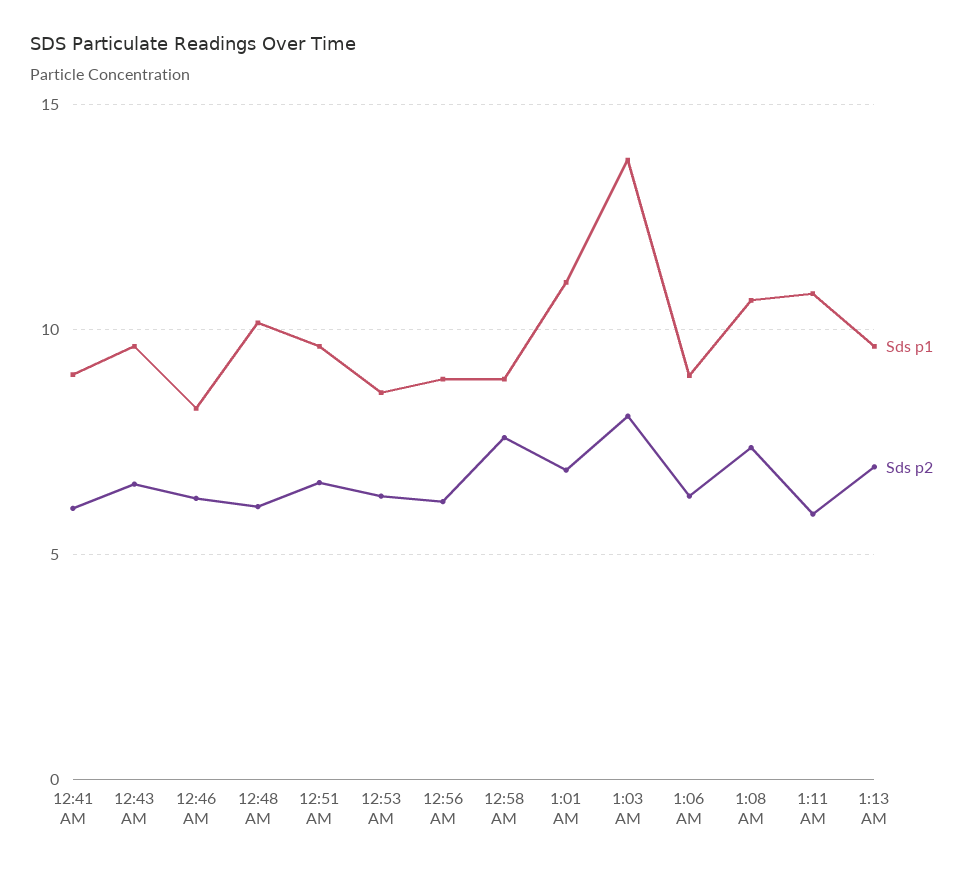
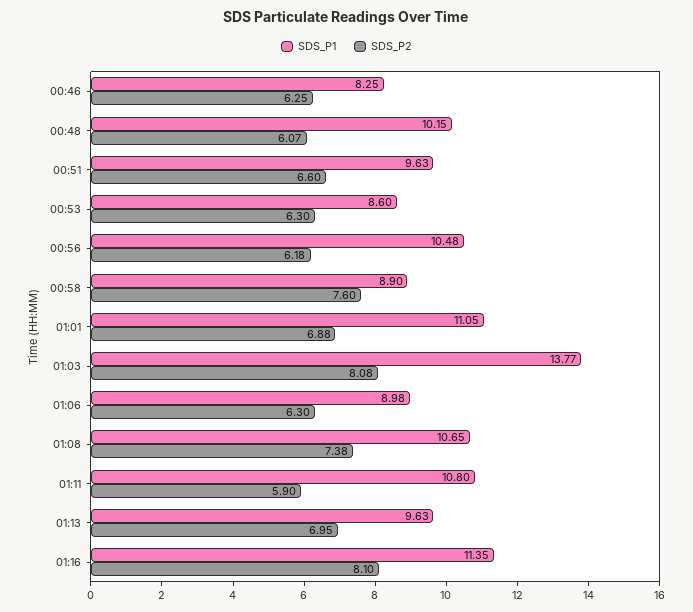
Sds p1, 12:41 AM: 9 -> none
Sds p2, 12:41 AM: 6 -> none
Sds p1, 12:43 AM: 9.5 -> none
Sds p2, 12:43 AM: 6.5 -> none
Sds p1, 12:56 AM: 9 -> 10.48
Sds p1, 01:16: none -> 11.35
Sds p2, 01:16: none -> 8.1

